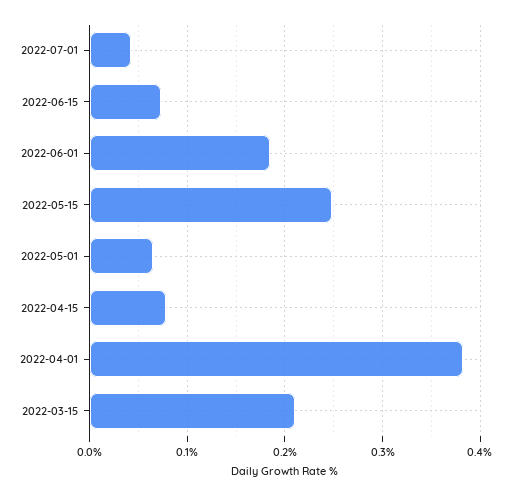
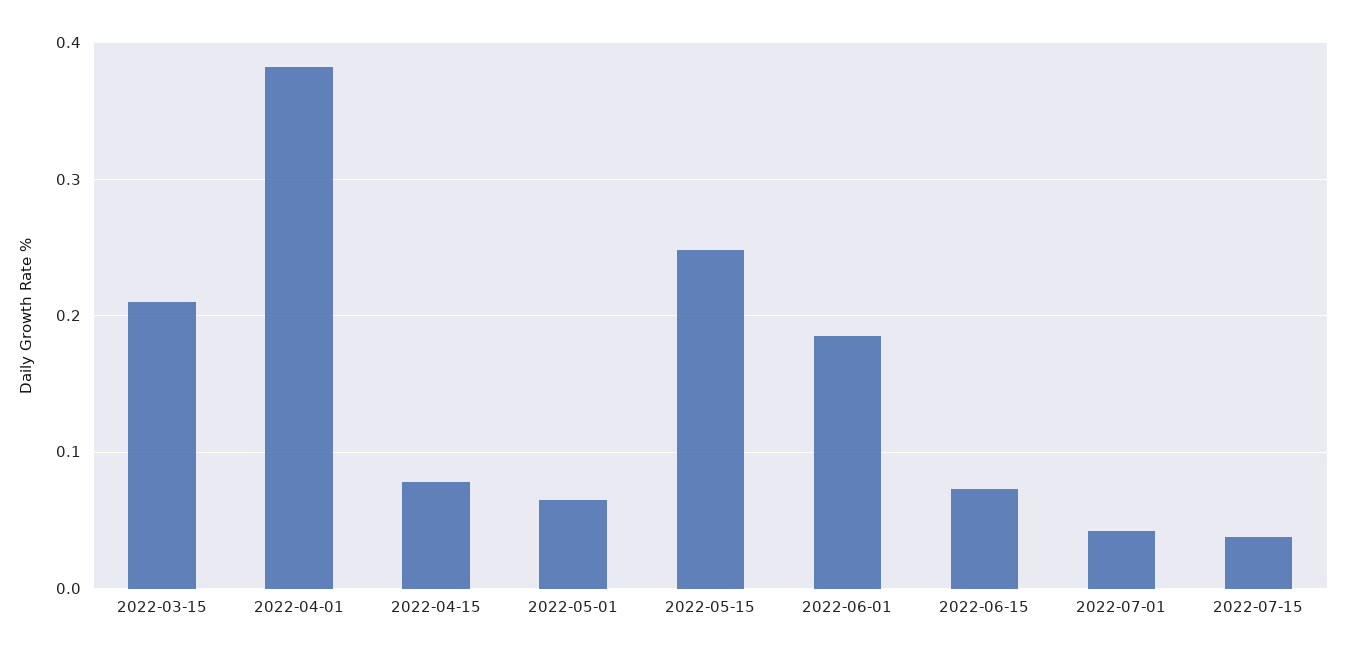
2022-07-15: none -> 0.04

